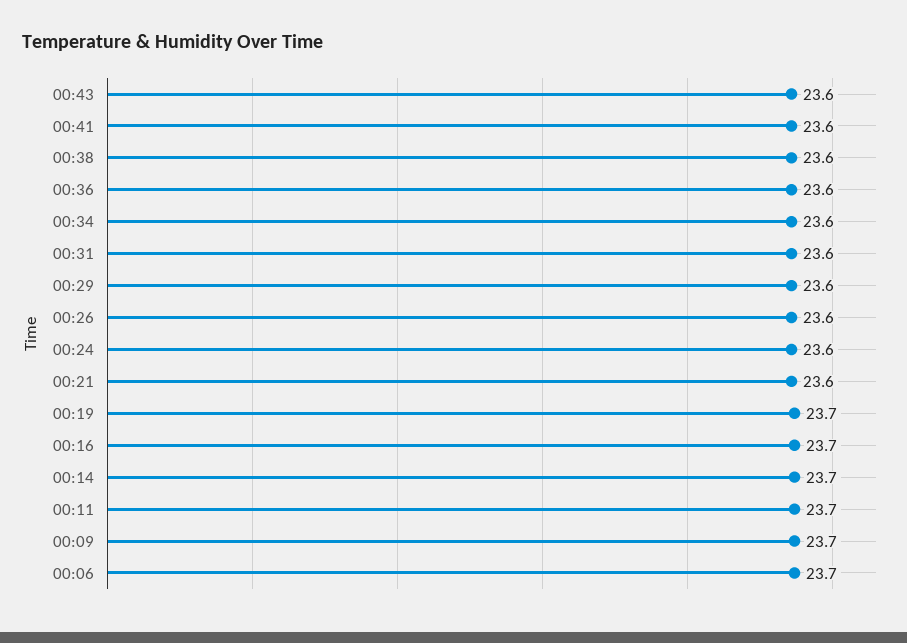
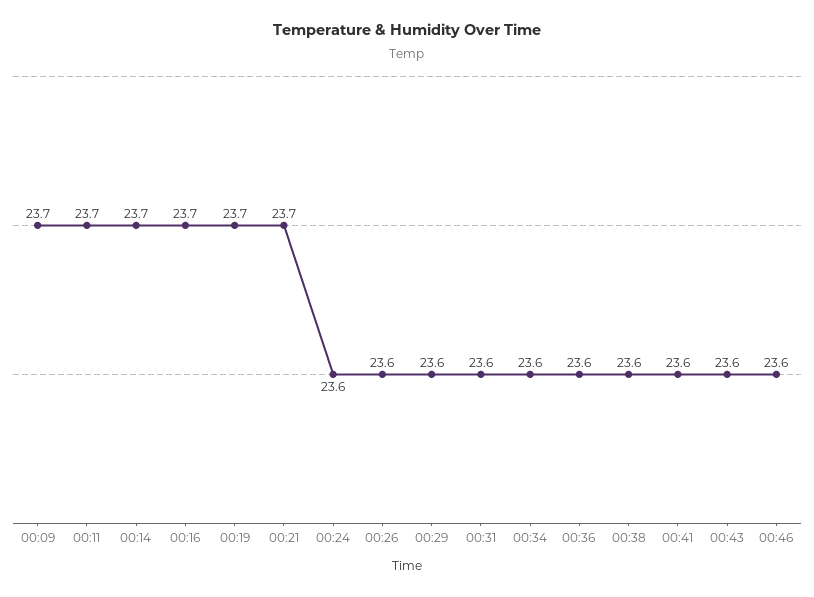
00:21: 23.6 -> 23.7
00:06: 23.7 -> none
00:46: none -> 23.6

